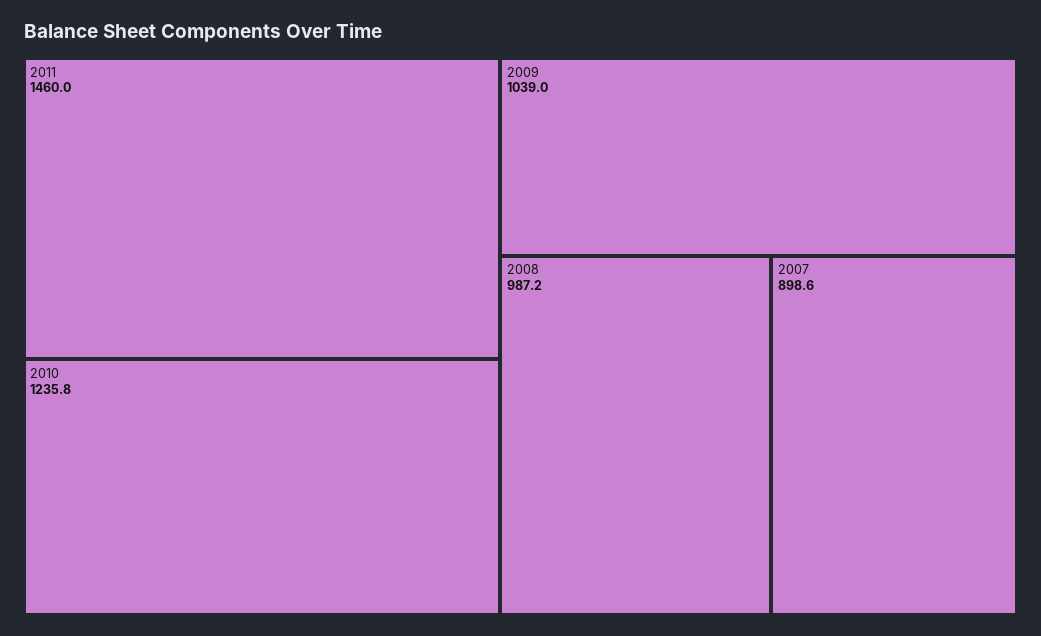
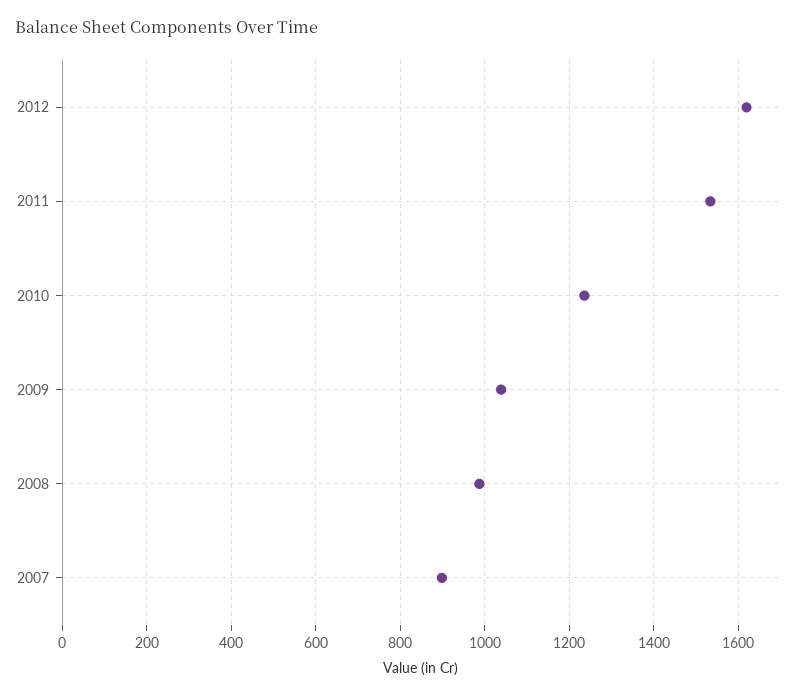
2011: 1460 -> 1540
2012: none -> 1620

